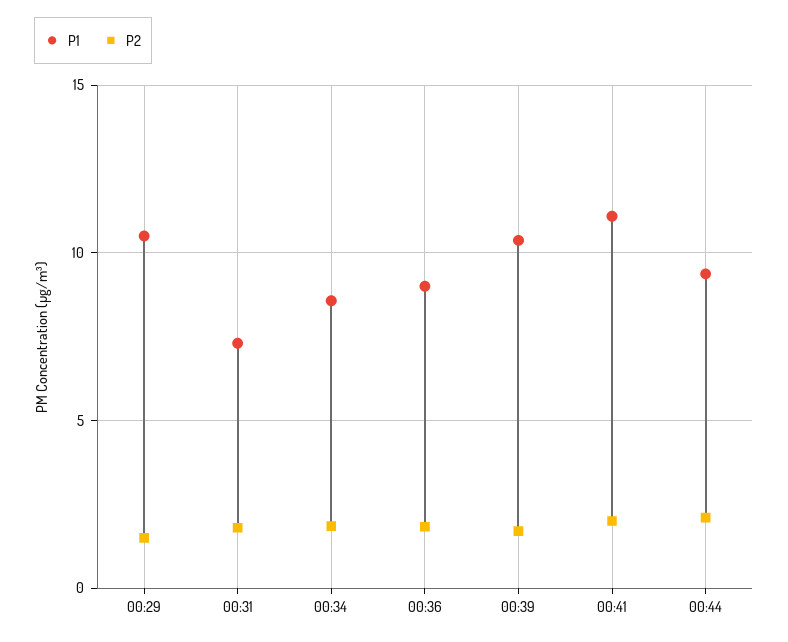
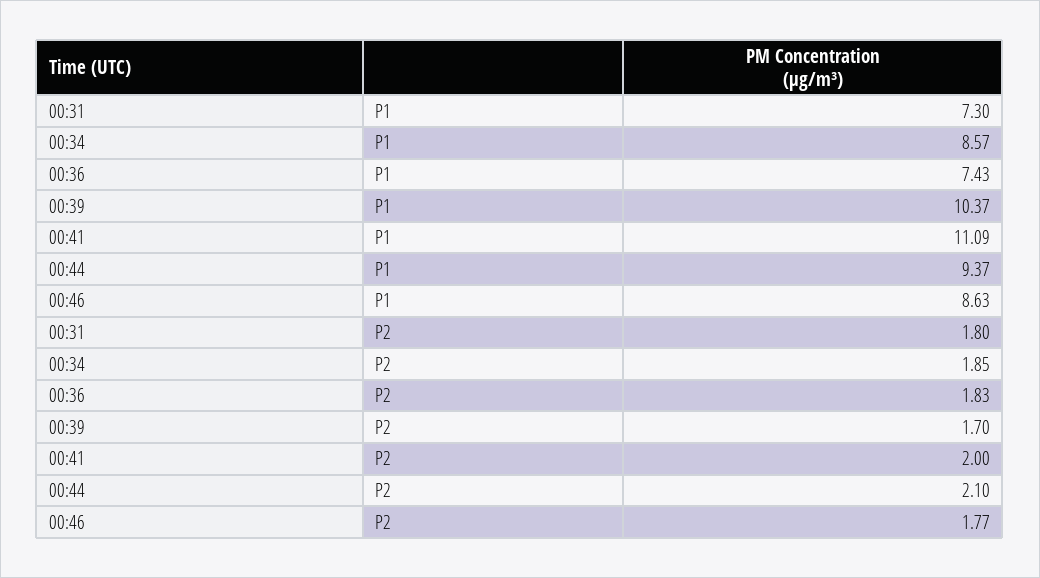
P1, 00:29: 10.5 -> none
P2, 00:29: 1.5 -> none
P1, 00:36: 9 -> 7.43
P1, 00:46: none -> 8.63
P2, 00:46: none -> 1.77

